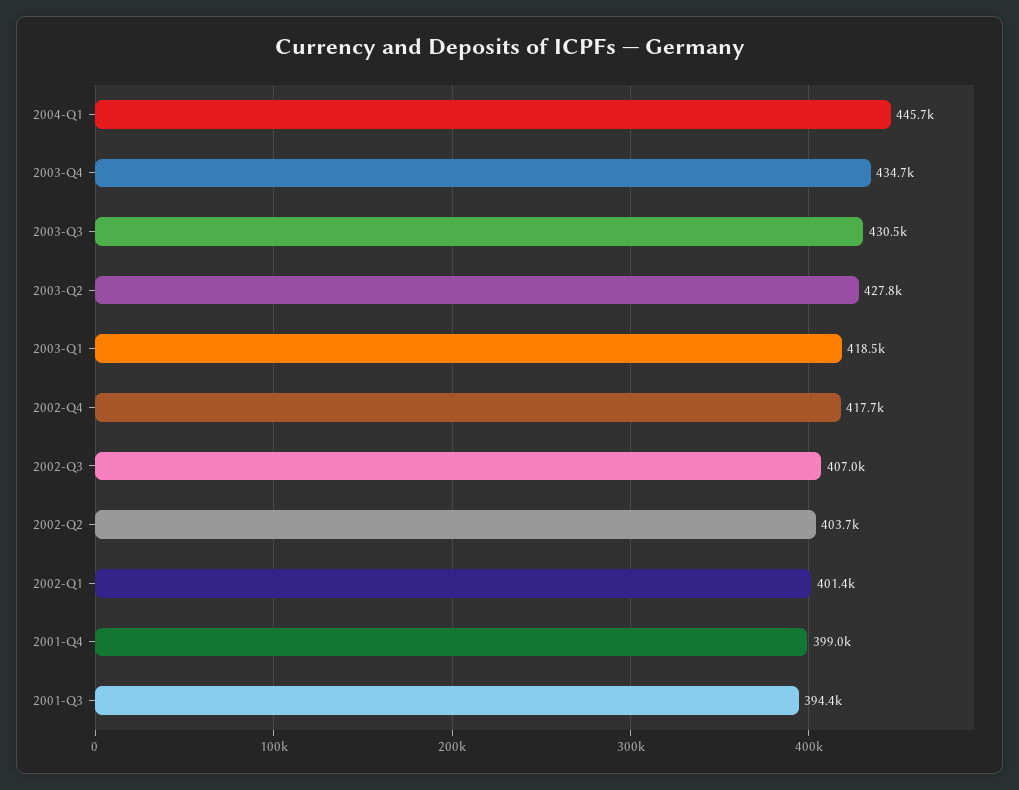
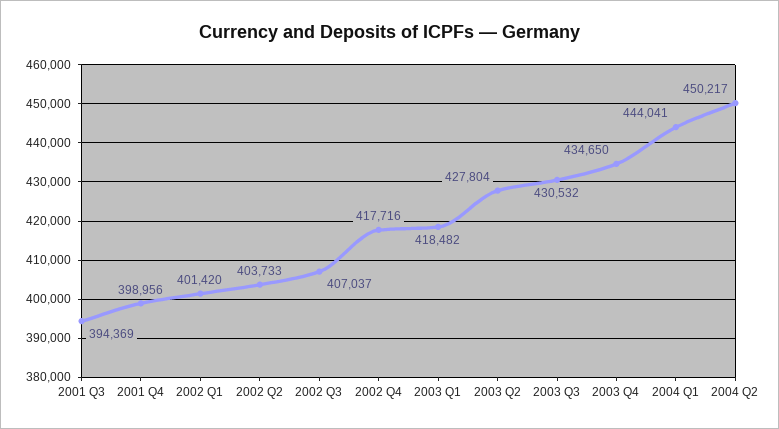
2004-Q1: 445700 -> 444041
2004 Q2: none -> 450217

